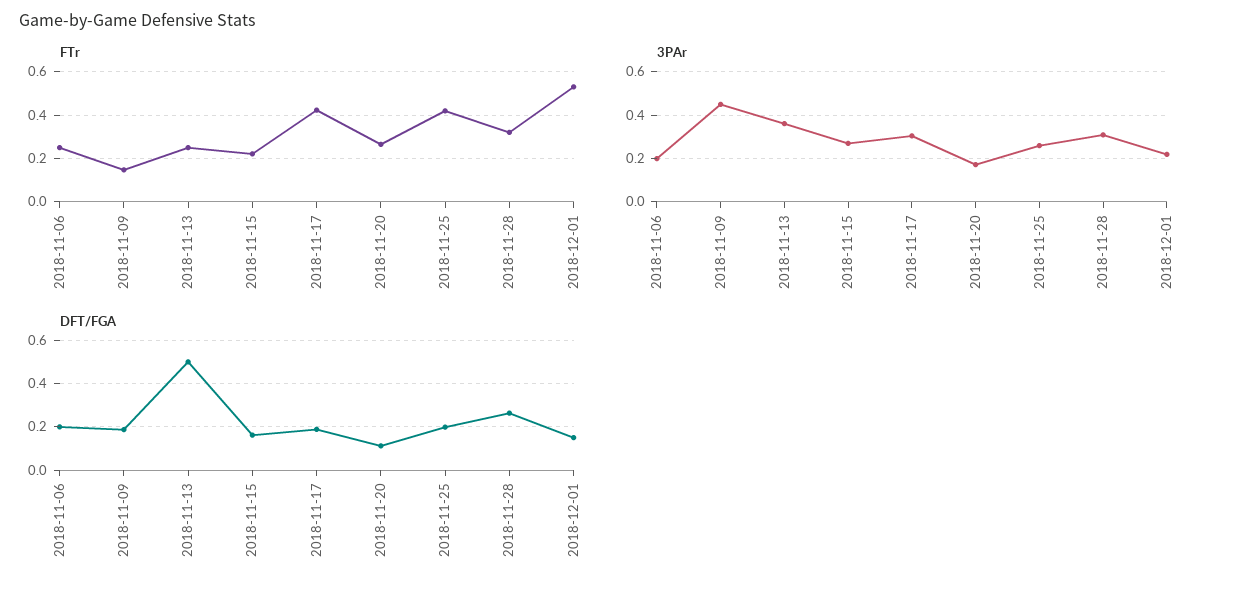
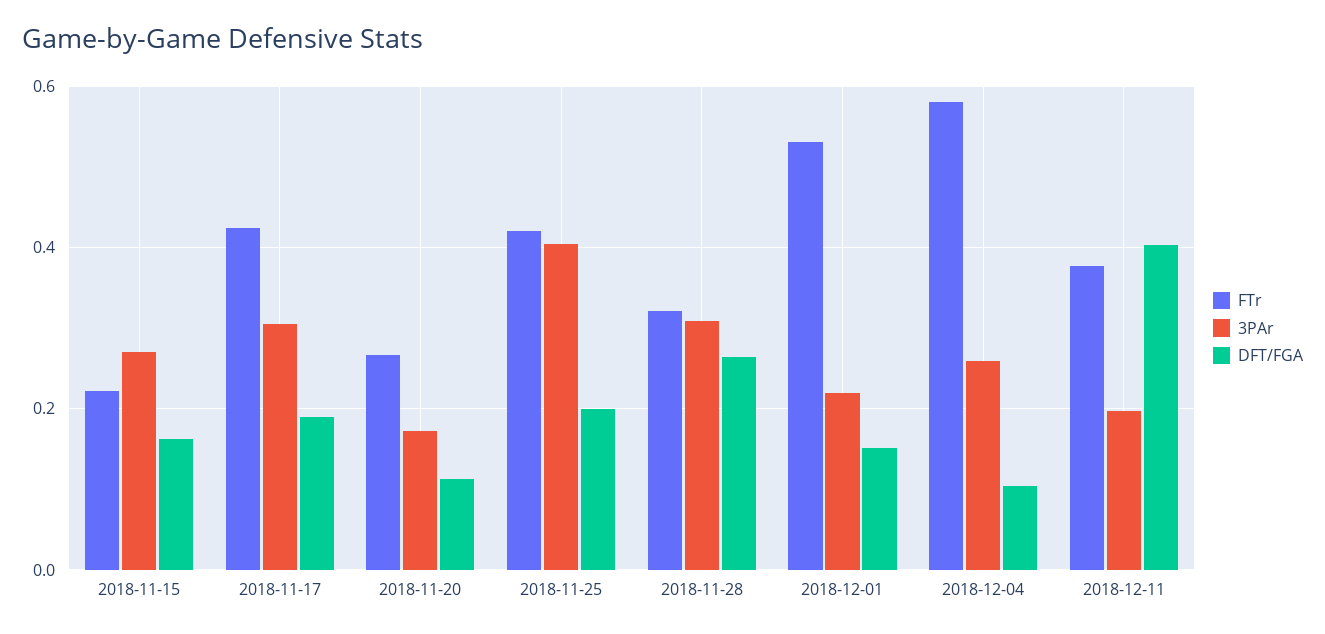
FTr, 2018-11-06: 0.25 -> none
FTr, 2018-11-09: 0.15 -> none
FTr, 2018-11-13: 0.25 -> none
3PAr, 2018-11-06: 0.2 -> none
3PAr, 2018-11-09: 0.45 -> none
3PAr, 2018-11-13: 0.35 -> none
3PAr, 2018-11-25: 0.25 -> 0.4
DFT/FGA, 2018-11-06: 0.2 -> none
DFT/FGA, 2018-11-09: 0.2 -> none
DFT/FGA, 2018-11-13: 0.5 -> none
FTr, 2018-12-04: none -> 0.58
3PAr, 2018-12-04: none -> 0.26
DFT/FGA, 2018-12-04: none -> 0.1
FTr, 2018-12-11: none -> 0.38
3PAr, 2018-12-11: none -> 0.2
DFT/FGA, 2018-12-11: none -> 0.4

